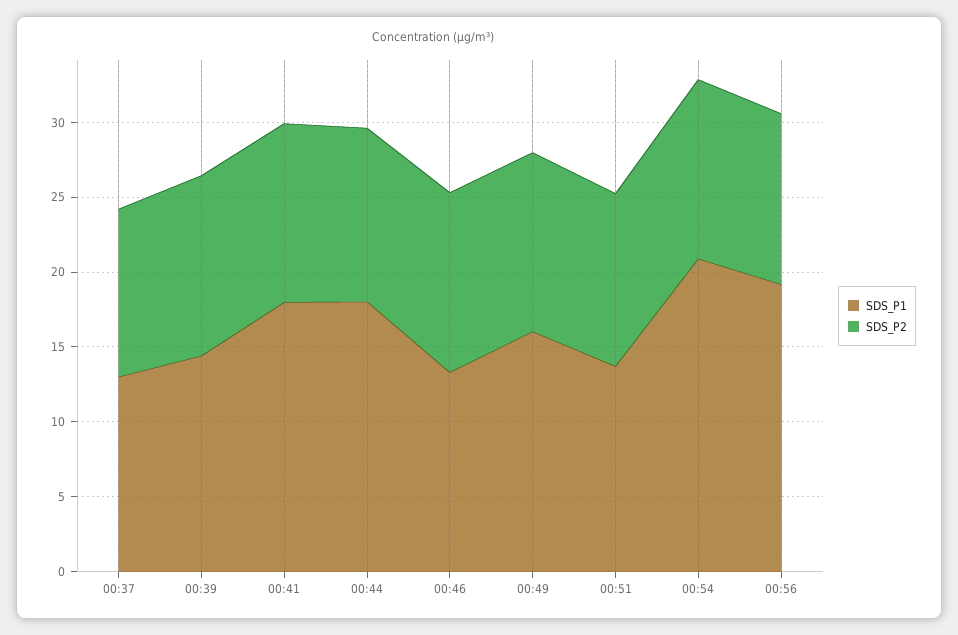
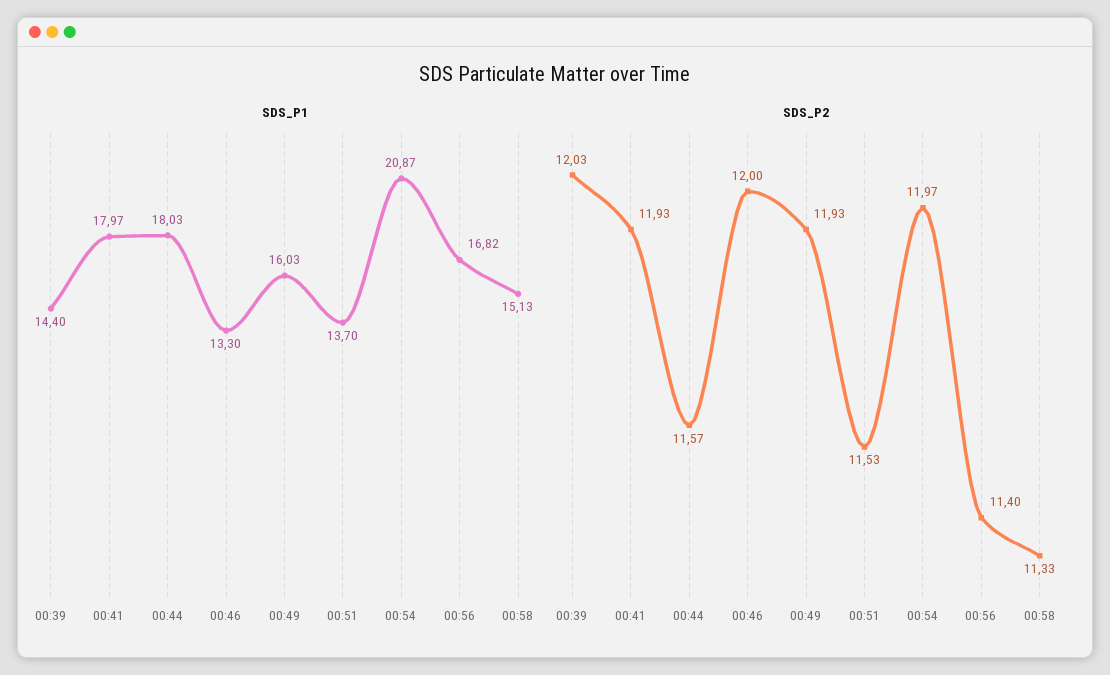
SDS_P1, 00:37: 13 -> none
SDS_P2, 00:37: 11 -> none
SDS_P1, 00:56: 19 -> 16.82
SDS_P1, 00:58: none -> 15.13
SDS_P2, 00:58: none -> 11.33

